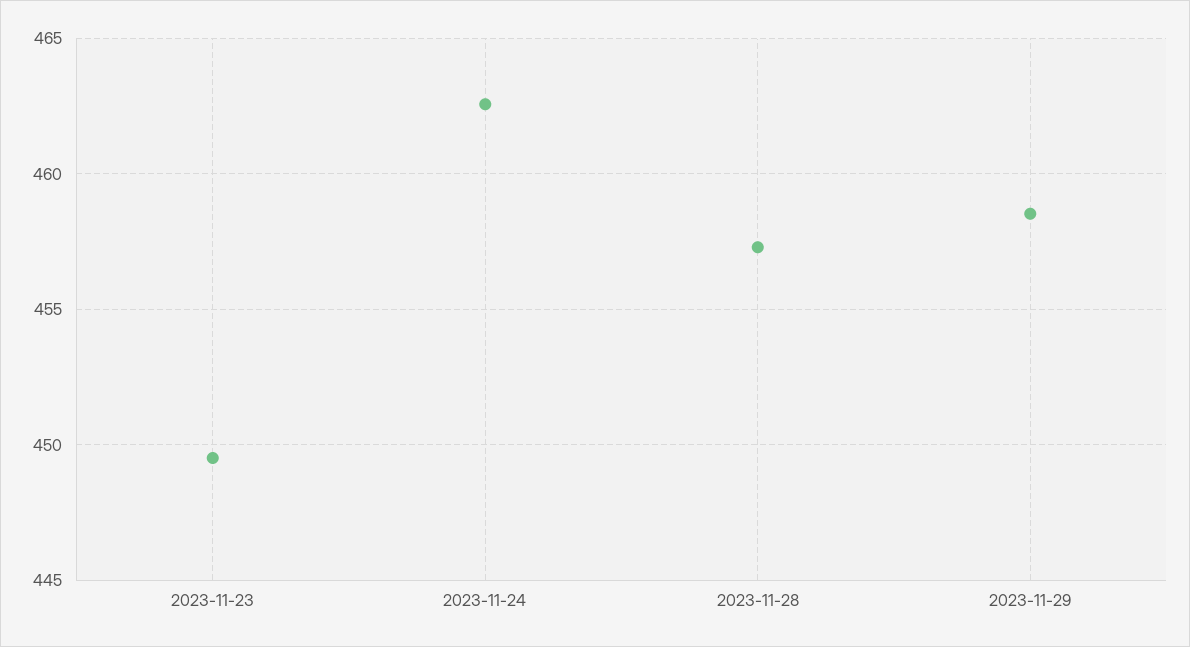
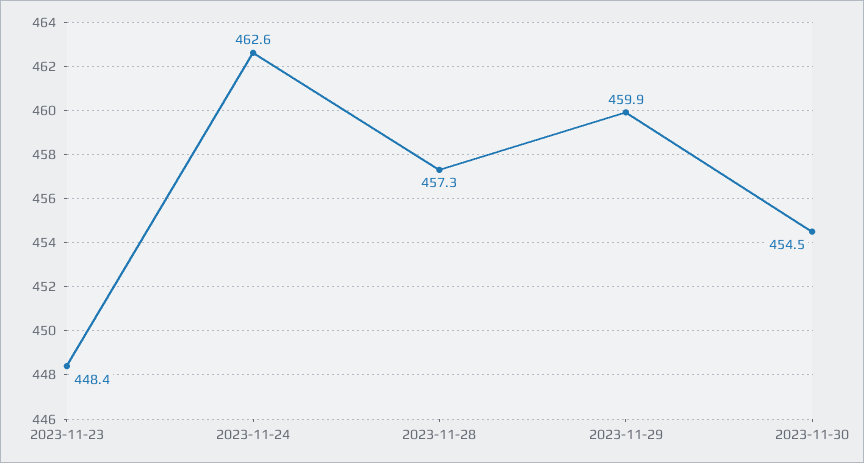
2023-11-23: 449.5 -> 448.4
2023-11-29: 458.5 -> 459.9
2023-11-30: none -> 454.5

